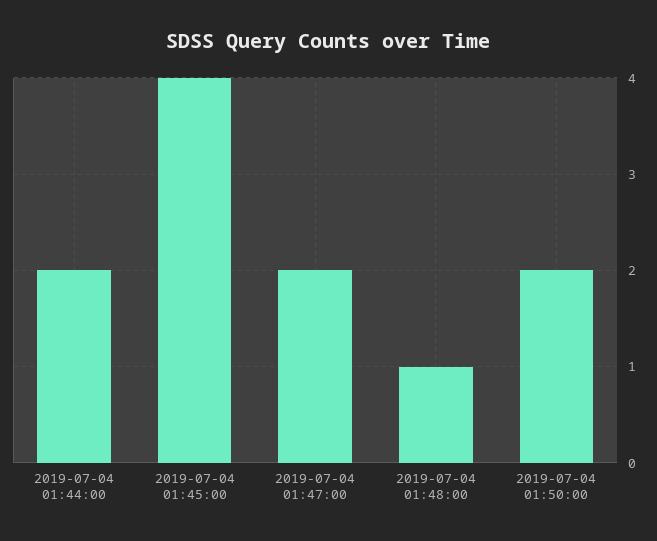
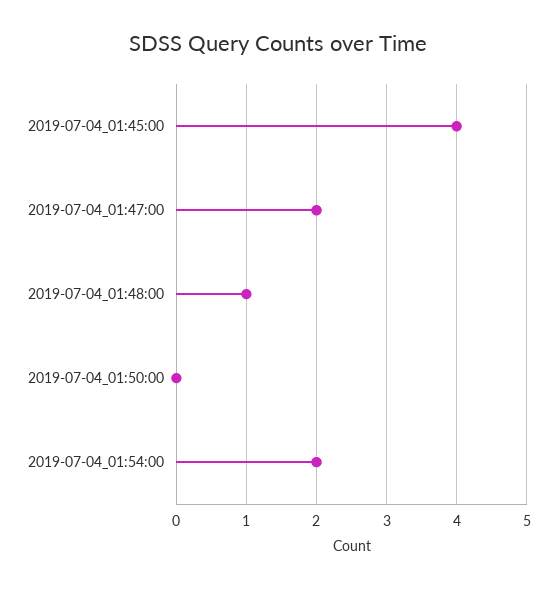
2019-07-04 01:44:00: 2 -> none
2019-07-04 01:50:00: 2 -> 0
2019-07-04_01:54:00: none -> 2

